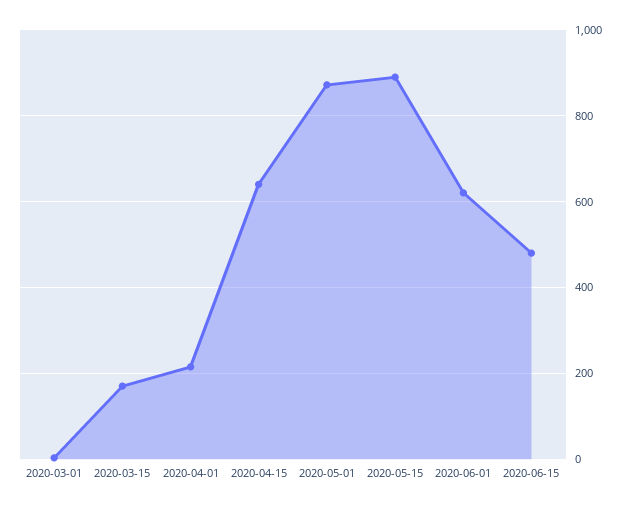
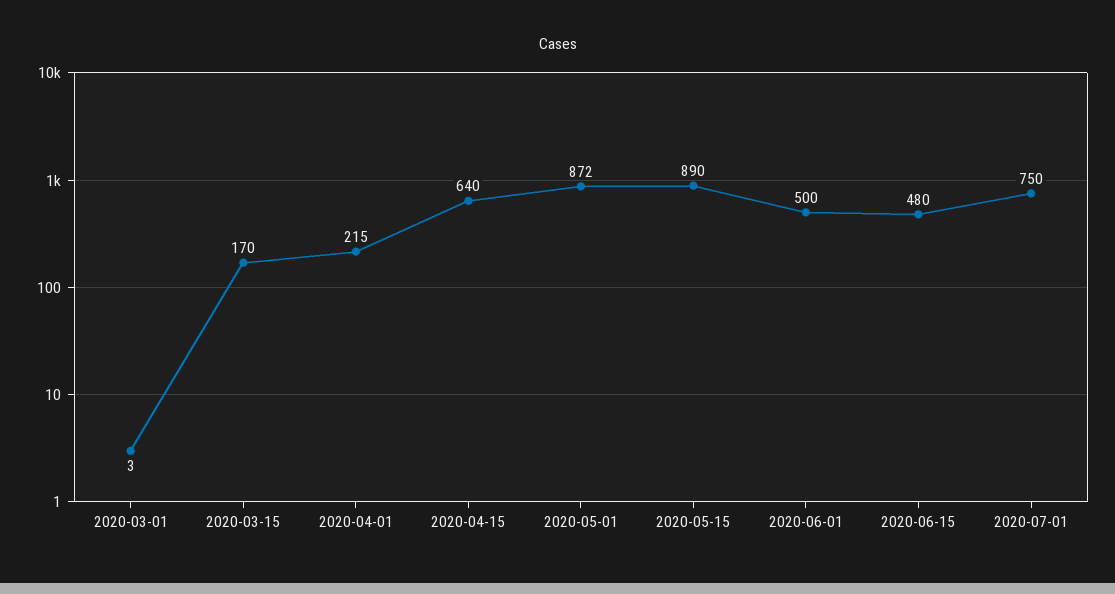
2020-06-01: 620 -> 500
2020-07-01: none -> 750

